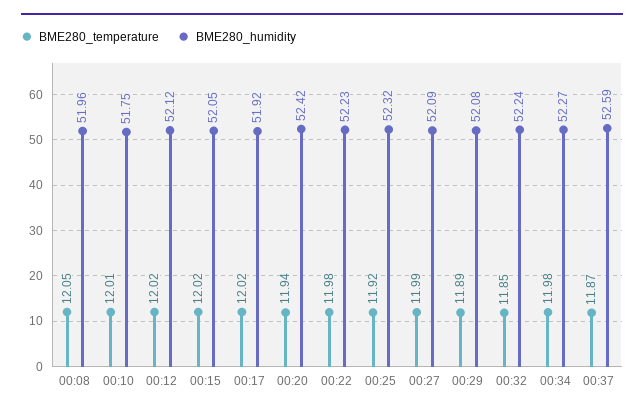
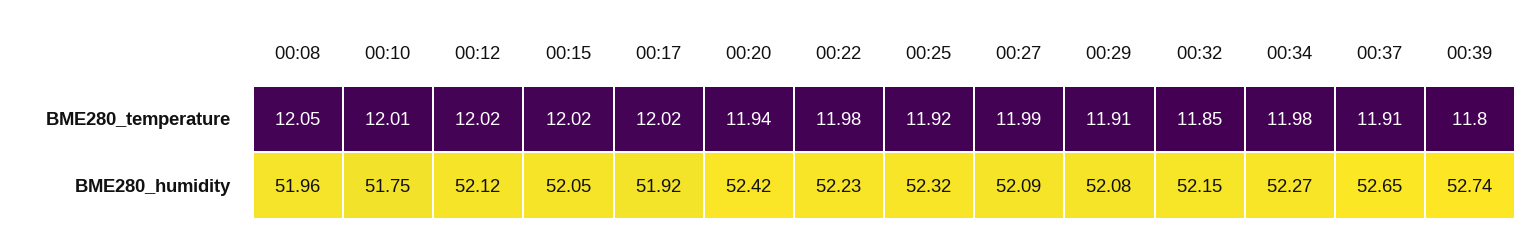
BME280_temperature, 00:29: 11.89 -> 11.91
BME280_humidity, 00:32: 52.24 -> 52.15
BME280_temperature, 00:37: 11.87 -> 11.91
BME280_humidity, 00:37: 52.59 -> 52.65
BME280_temperature, 00:39: none -> 11.8
BME280_humidity, 00:39: none -> 52.74

